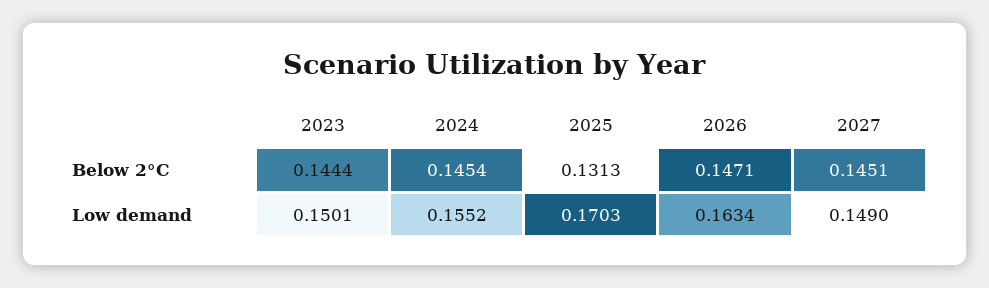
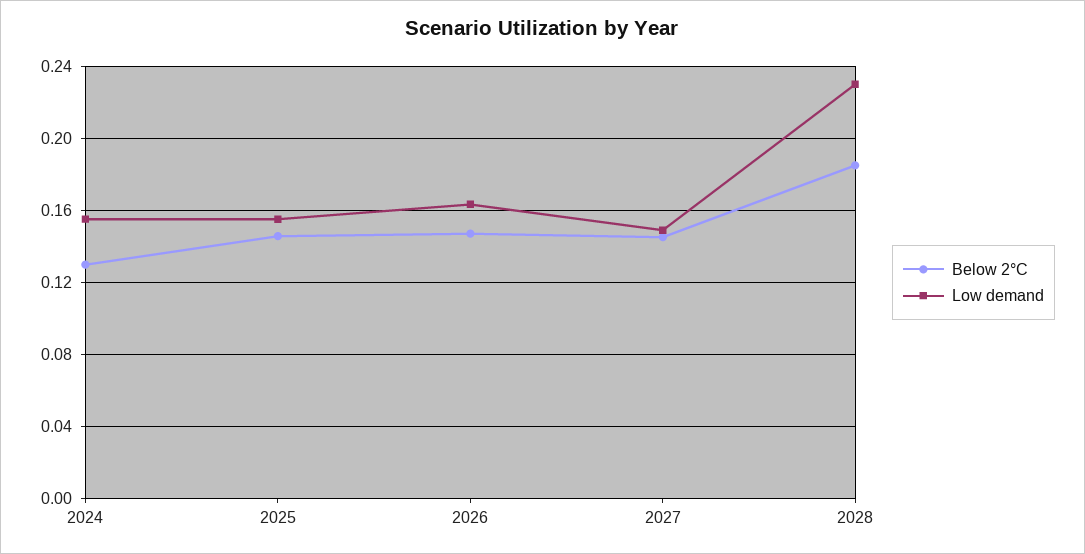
Below 2°C, 2023: 0.1444 -> none
Below 2°C, 2024: 0.1454 -> 0.13
Below 2°C, 2025: 0.1313 -> 0.145
Low demand, 2023: 0.1501 -> none
Low demand, 2025: 0.1703 -> 0.155
Below 2°C, 2028: none -> 0.185
Low demand, 2028: none -> 0.23

